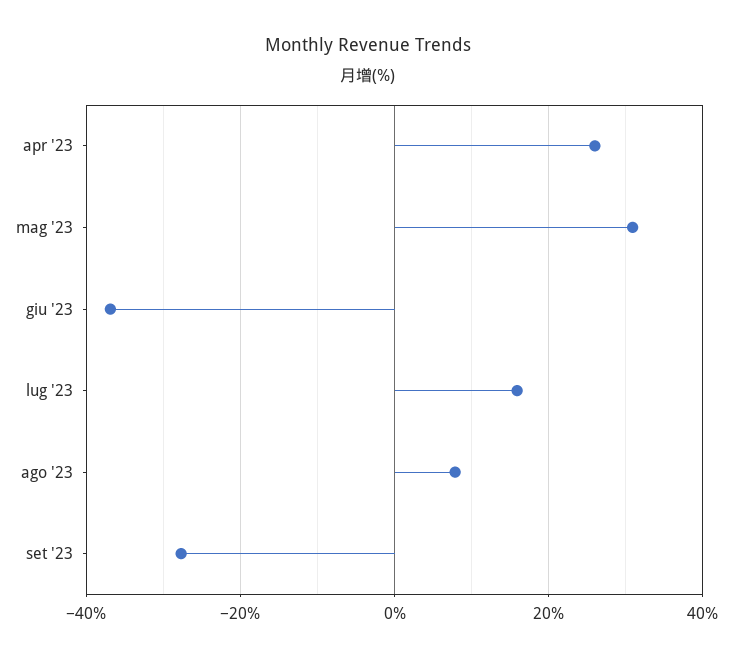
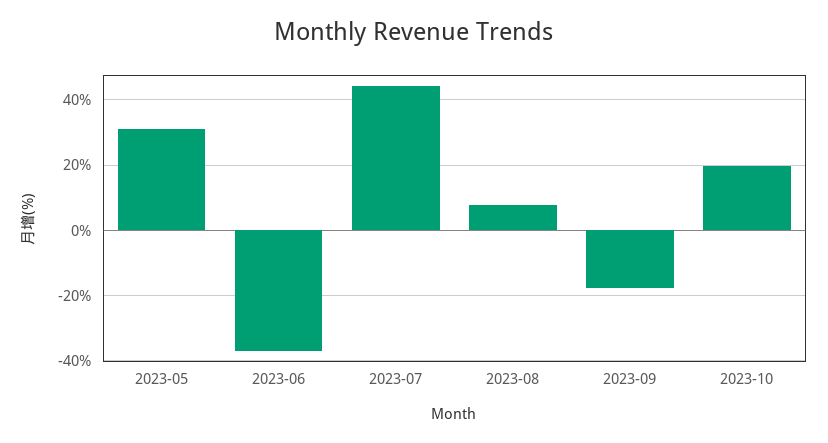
apr '23: 26 -> none
lug '23: 16 -> 44
set '23: -28 -> -18
2023-10: none -> 20

